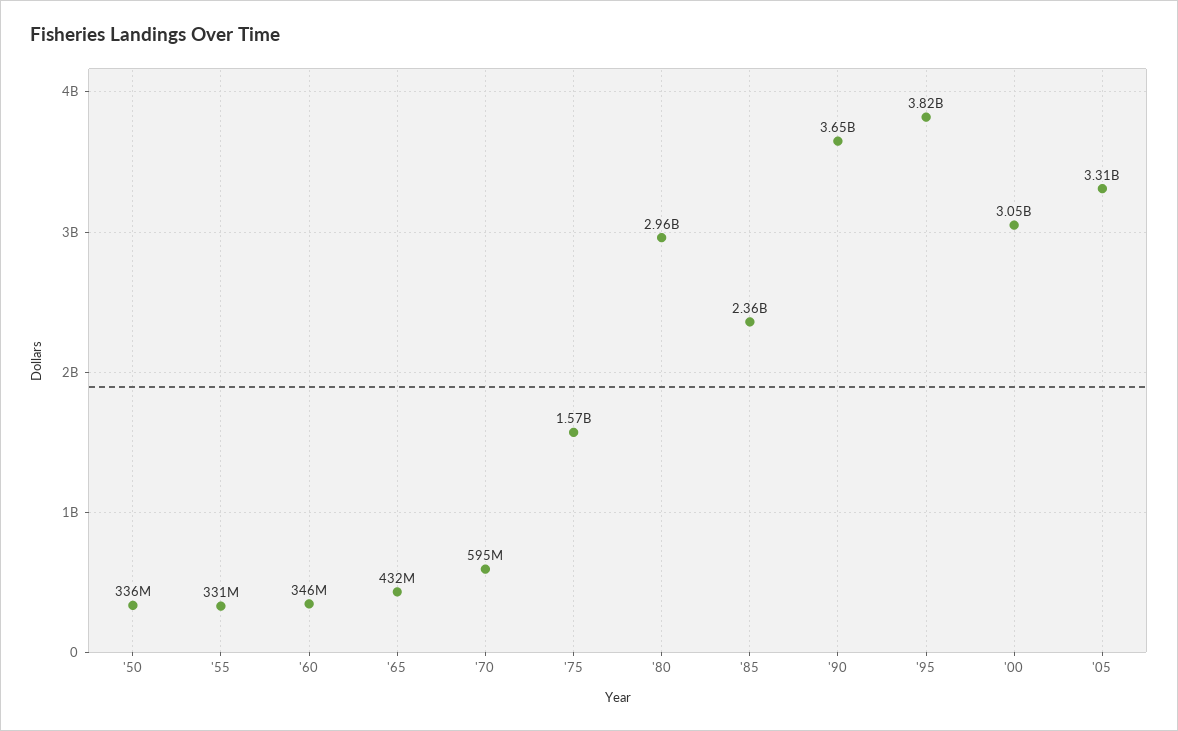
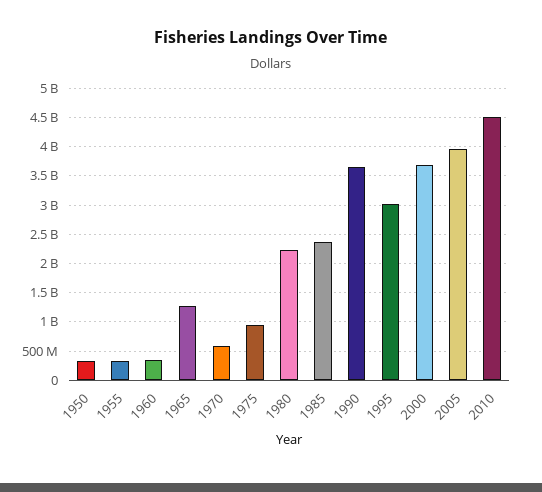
'65: 432000000 -> 1250000000
'75: 1570000000 -> 1000000000
'80: 2960000000 -> 2250000000
'95: 3820000000 -> 3000000000
'00: 3050000000 -> 3750000000
'05: 3310000000 -> 4000000000
2010: none -> 4500000000

